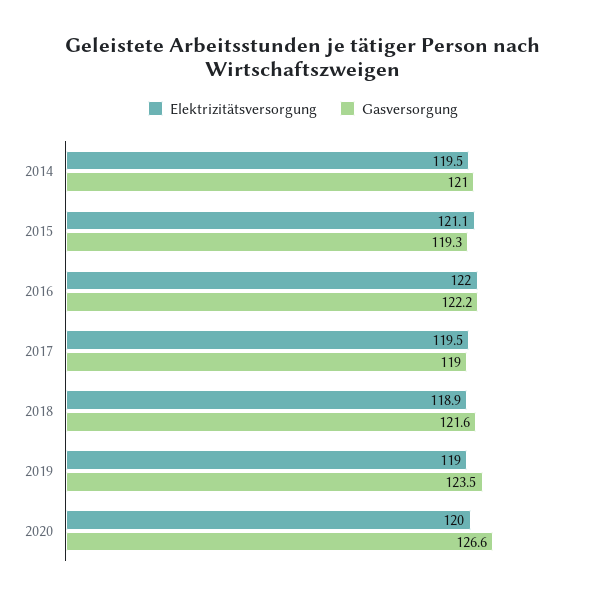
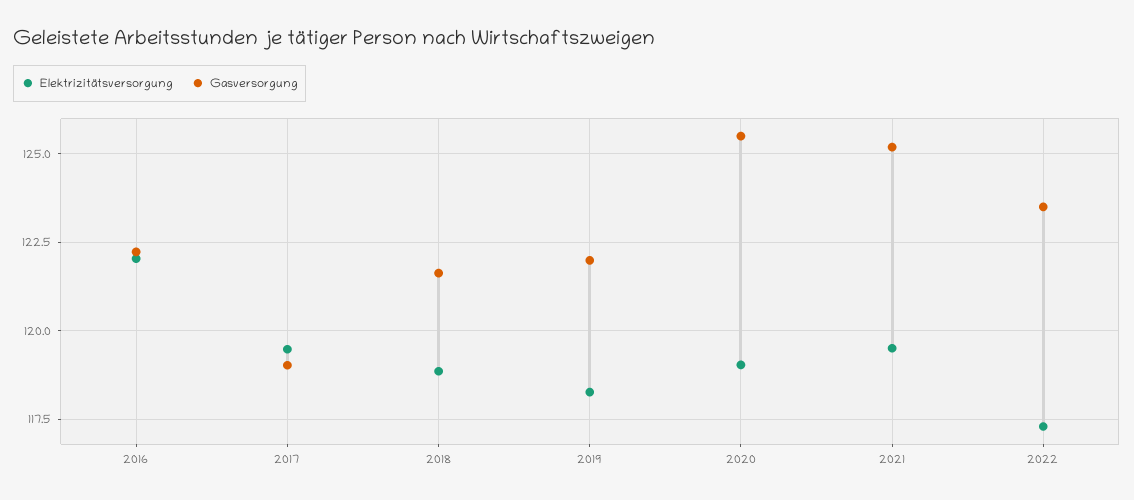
Elektrizitätsversorgung, 2014: 119.5 -> none
Gasversorgung, 2014: 121 -> none
Elektrizitätsversorgung, 2015: 121.1 -> none
Gasversorgung, 2015: 119.3 -> none
Elektrizitätsversorgung, 2019: 119 -> 118.25
Gasversorgung, 2019: 123.5 -> 122
Elektrizitätsversorgung, 2020: 120 -> 119
Gasversorgung, 2020: 126.6 -> 125.5
Elektrizitätsversorgung, 2021: none -> 119.5
Gasversorgung, 2021: none -> 125.25
Elektrizitätsversorgung, 2022: none -> 117.25
Gasversorgung, 2022: none -> 123.5

